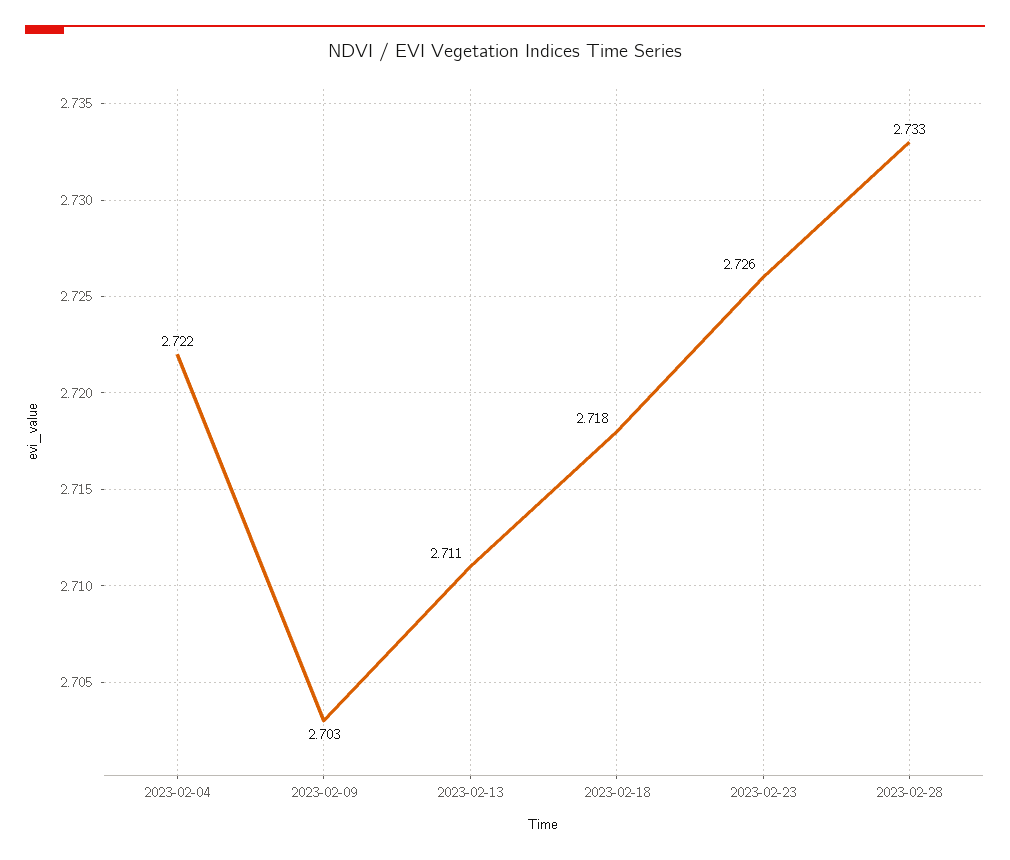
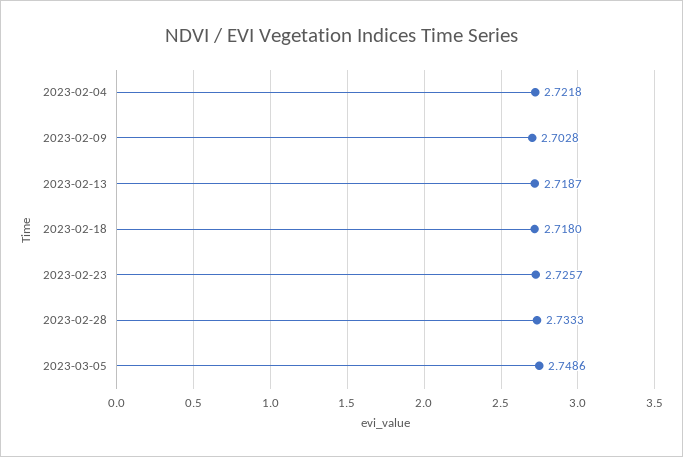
2023-02-13: 2.711 -> 2.7187
2023-03-05: none -> 2.7486

